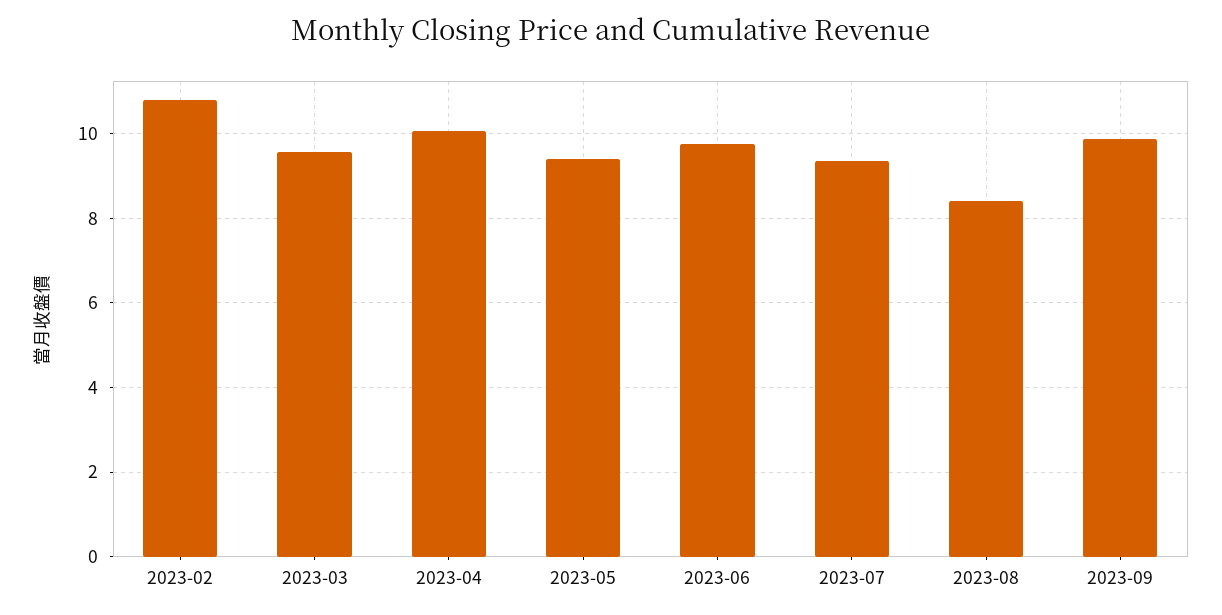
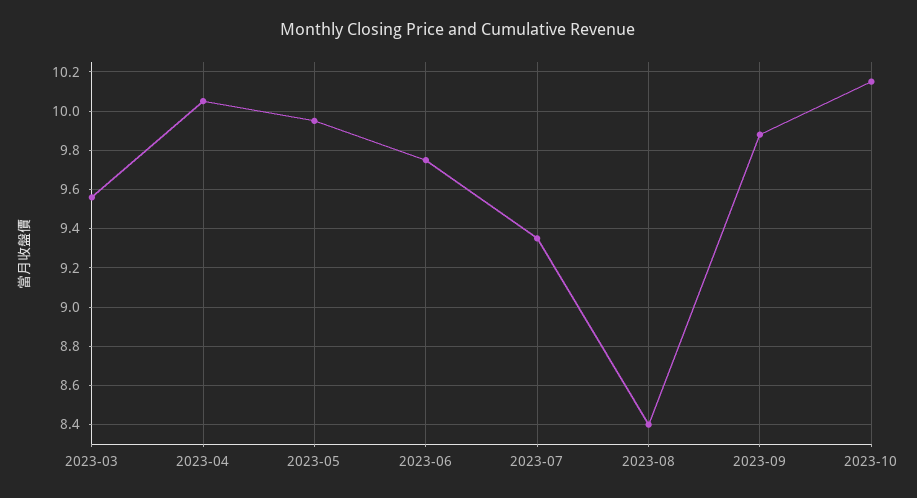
2023-02: 10.8 -> none
2023-05: 9.4 -> 9.95
2023-10: none -> 10.15

